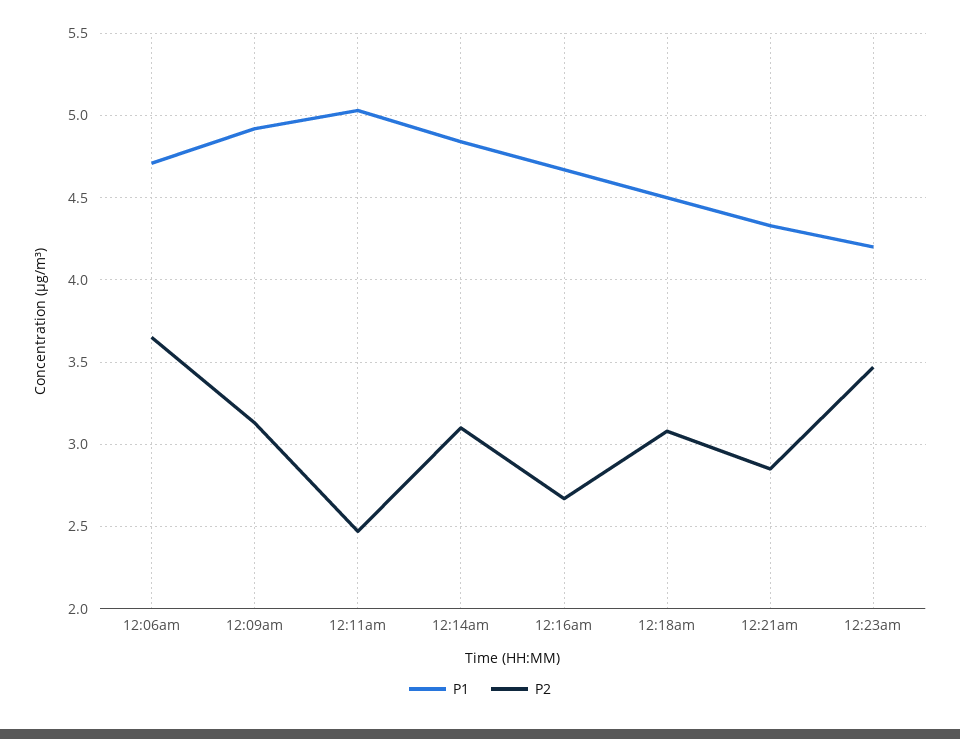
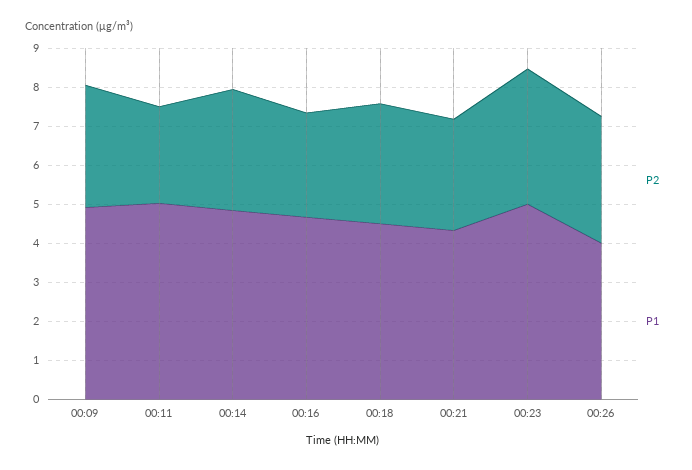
P1, 12:06am: 4.7 -> none
P2, 12:06am: 3.65 -> none
P1, 12:23am: 4.2 -> 5
P2, 00:26: none -> 3.25
P1, 00:26: none -> 4

